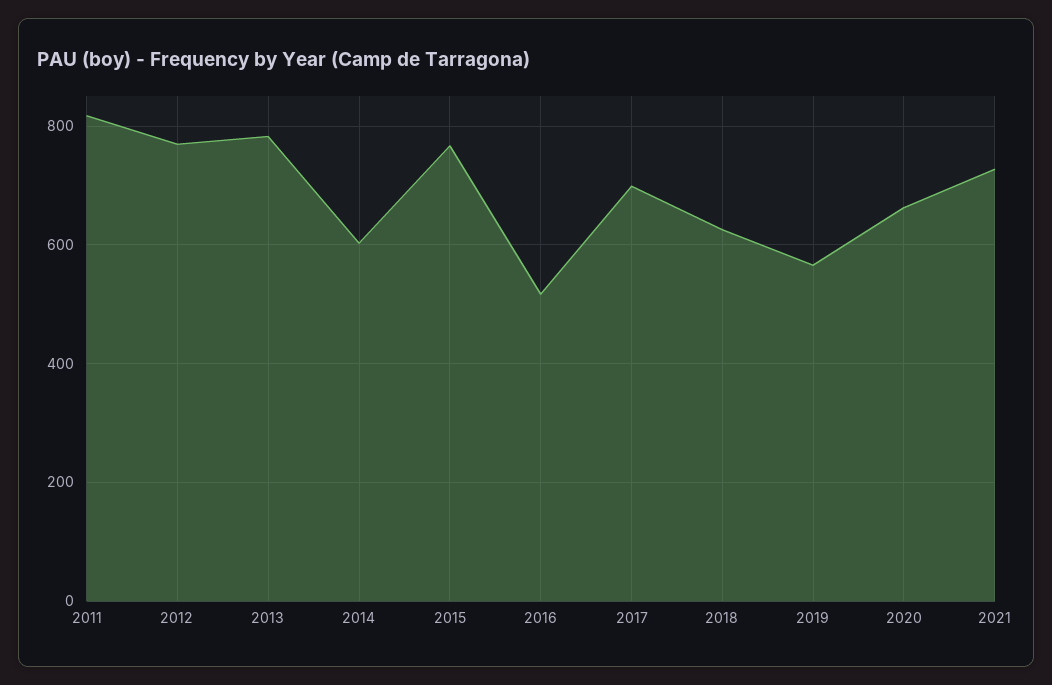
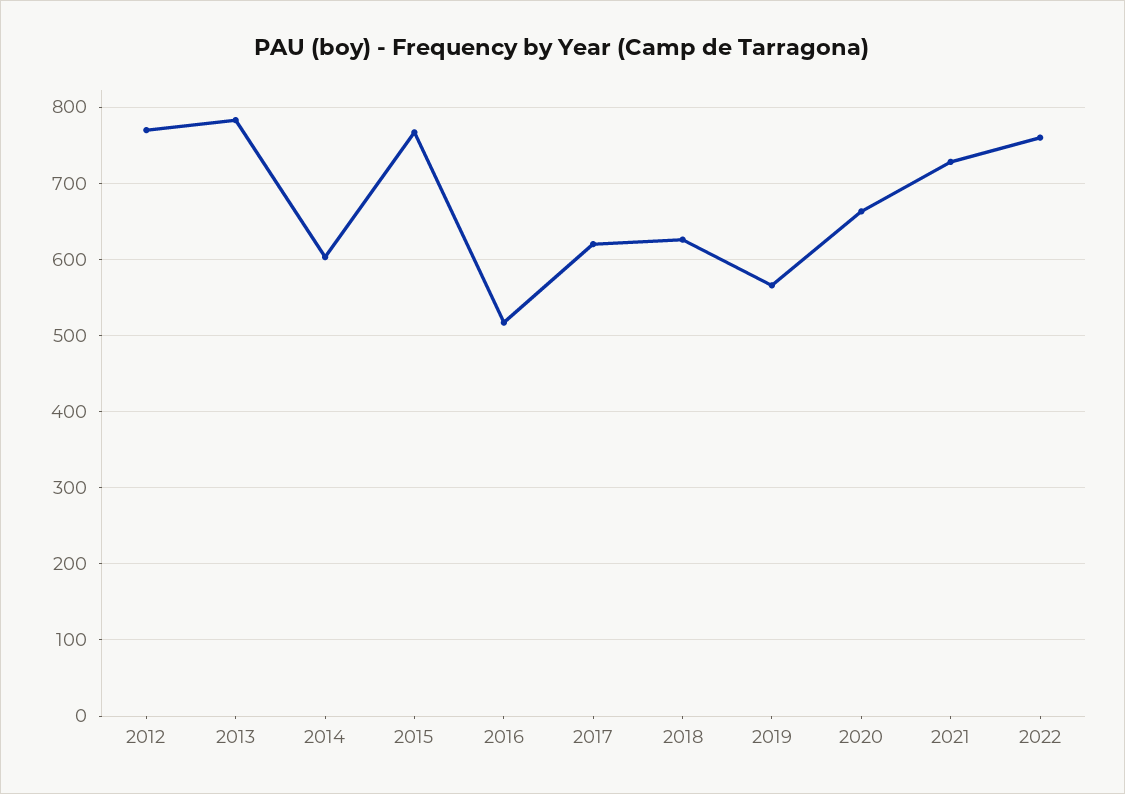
2011: 820 -> none
2017: 700 -> 620
2022: none -> 760

